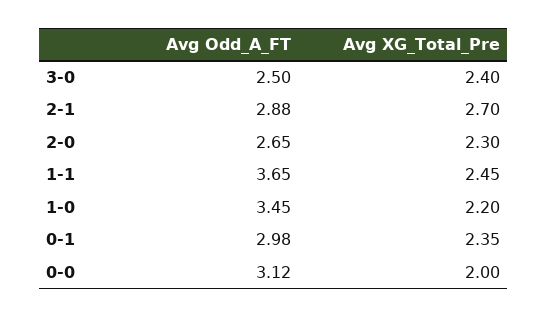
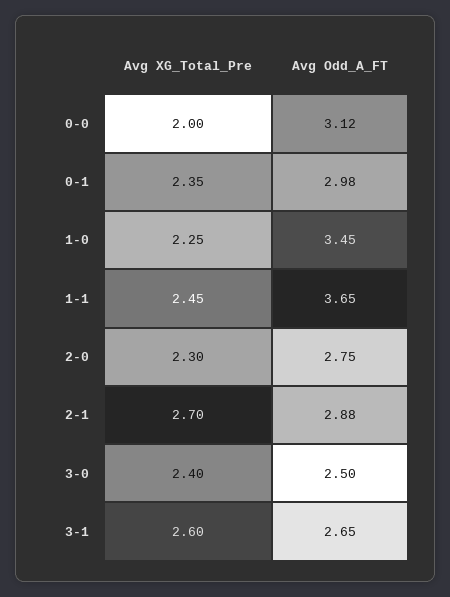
Avg Odd_A_FT, 2-0: 2.65 -> 2.75
Avg XG_Total_Pre, 1-0: 2.2 -> 2.25
Avg XG_Total_Pre, 3-1: none -> 2.6
Avg Odd_A_FT, 3-1: none -> 2.65

